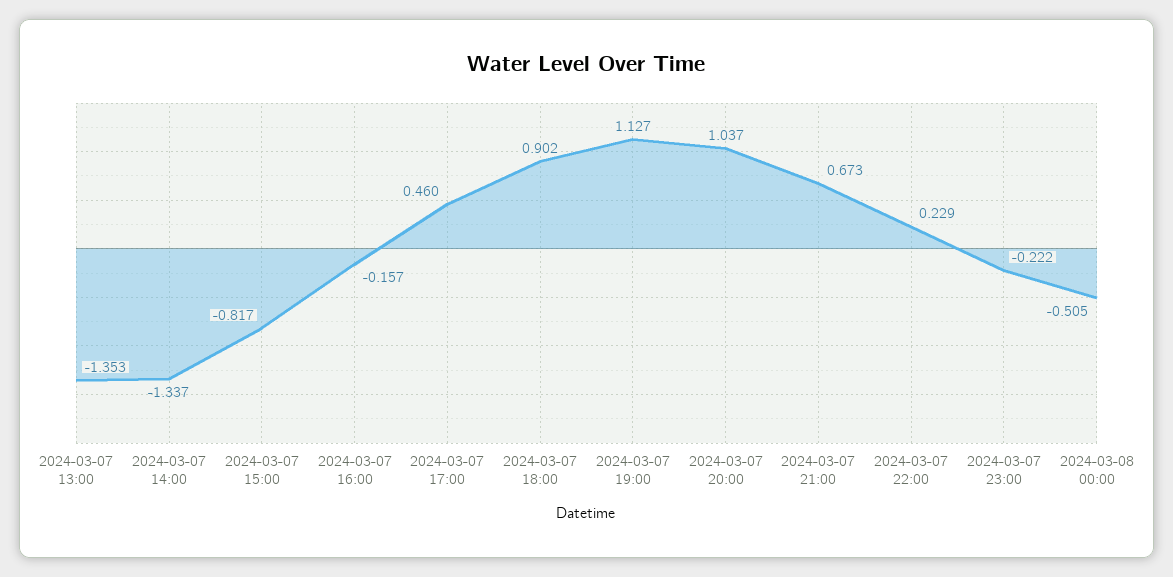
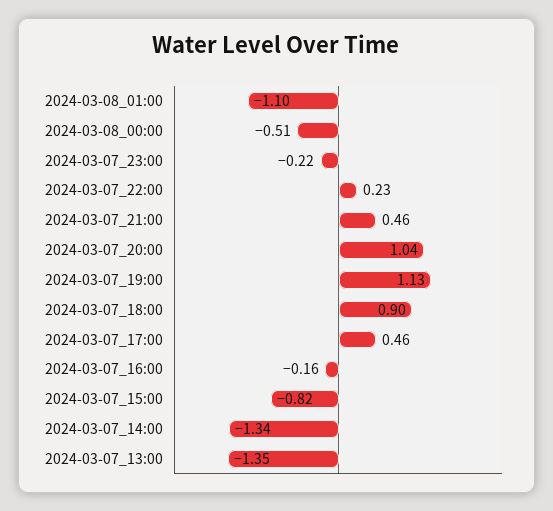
2024-03-07 21:00: 0.673 -> 0.46
2024-03-08_01:00: none -> -1.1

